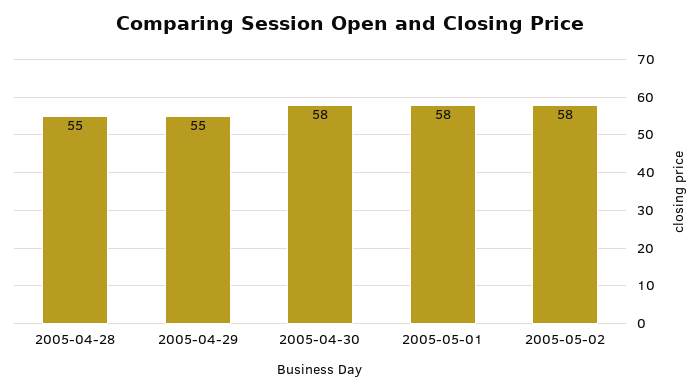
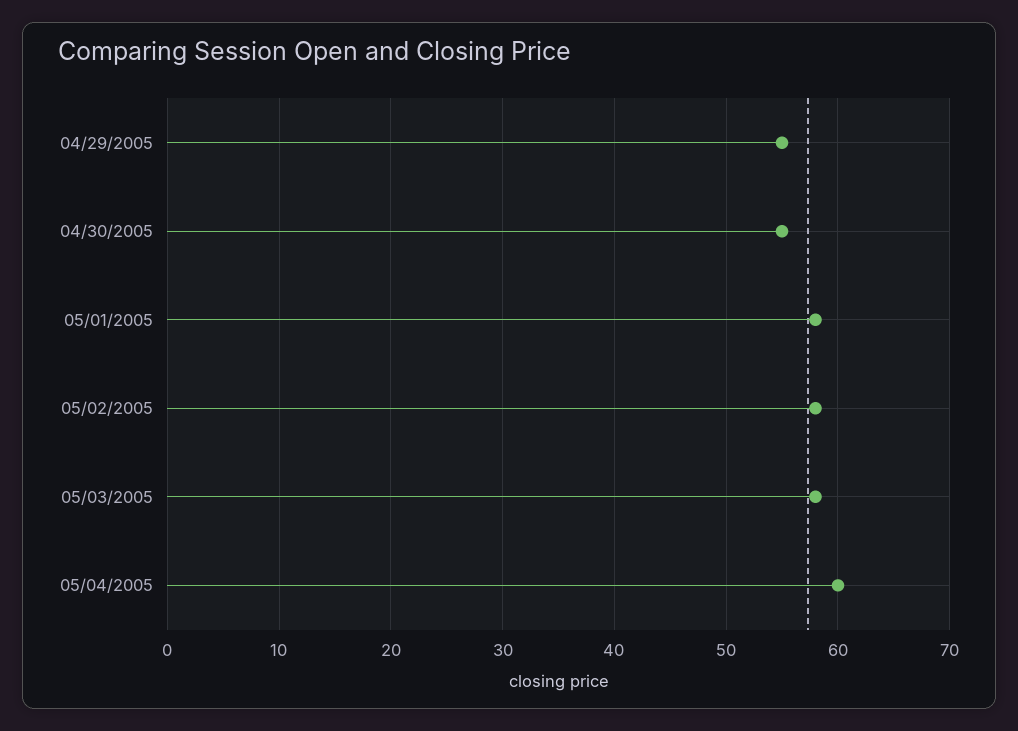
2005-04-28: 55 -> none
2005-04-30: 58 -> 55
05/03/2005: none -> 58
05/04/2005: none -> 60

